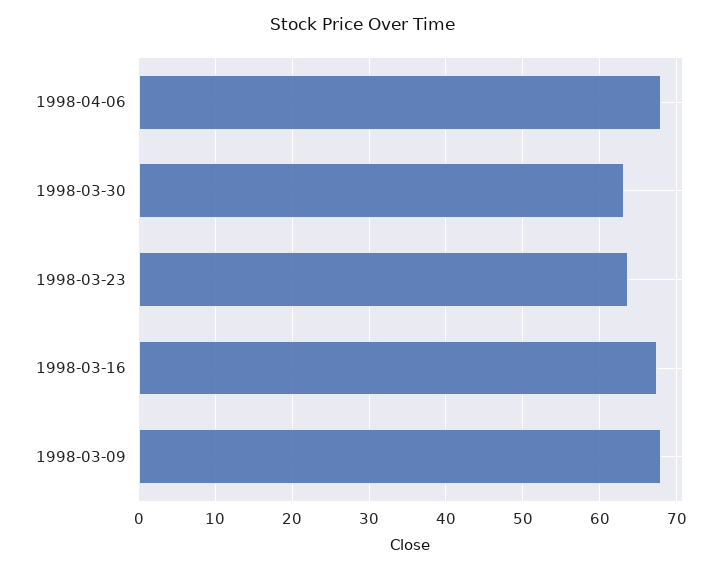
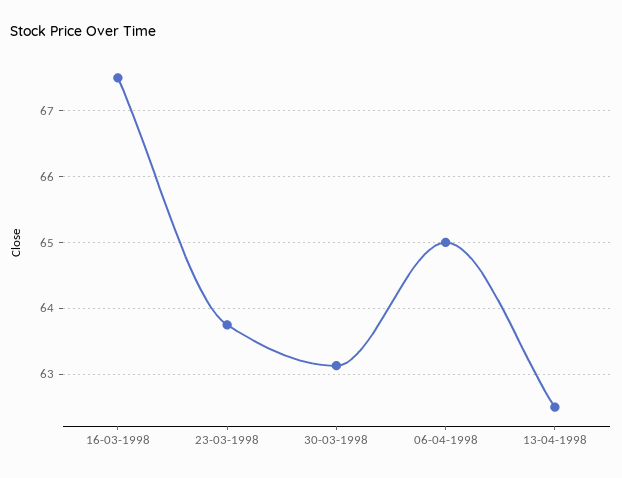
1998-04-06: 68 -> 65
1998-03-09: 68 -> none
13-04-1998: none -> 62.5

